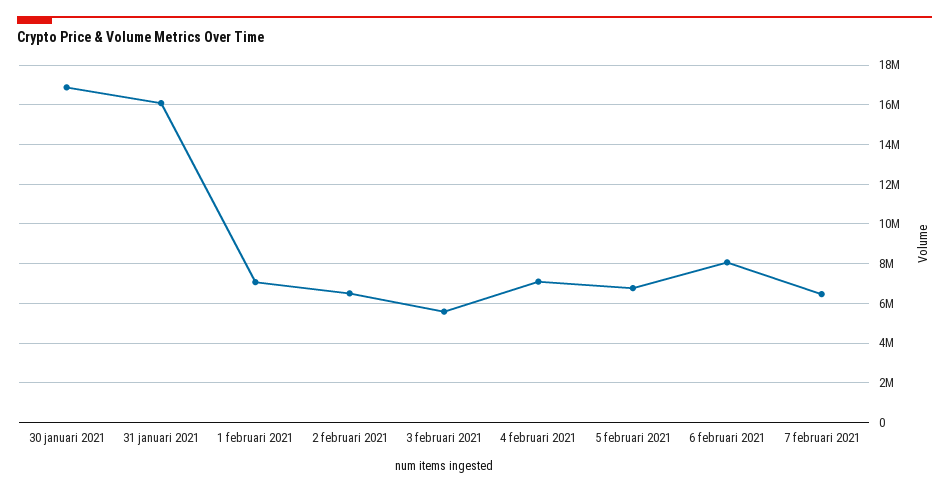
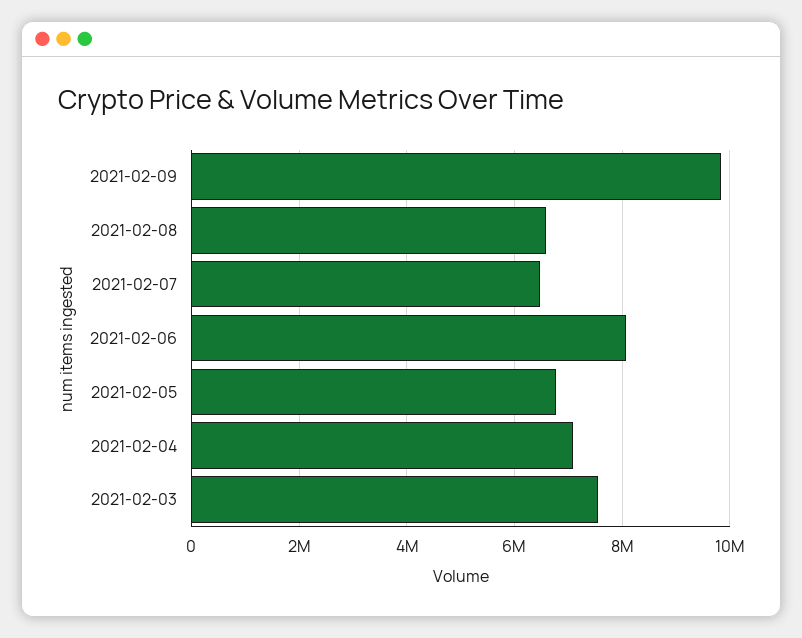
30 januari 2021: 17000000 -> none
31 januari 2021: 16000000 -> none
1 februari 2021: 7000000 -> none
2 februari 2021: 6500000 -> none
3 februari 2021: 5500000 -> 7600000
2021-02-09: none -> 9800000
2021-02-08: none -> 6600000

